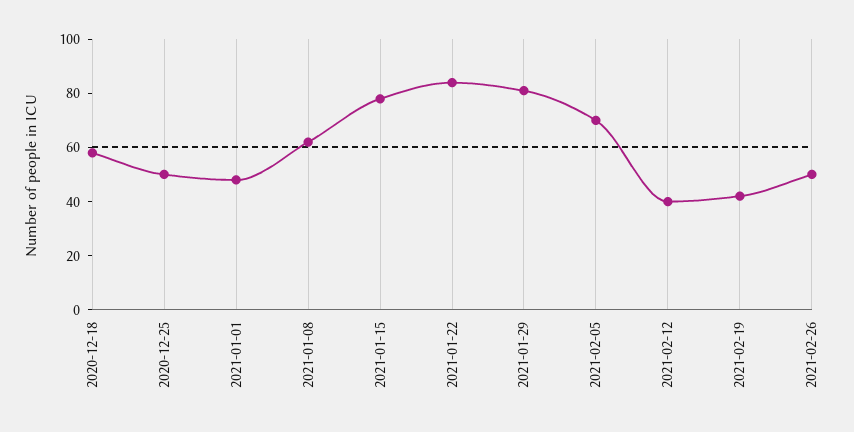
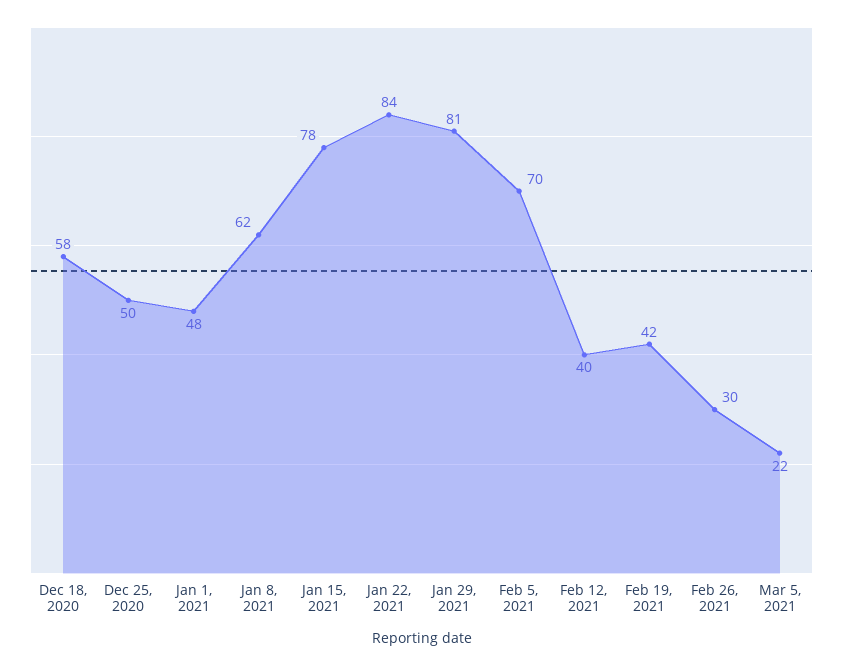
2021-02-26: 50 -> 30
Mar 5, 2021: none -> 22

